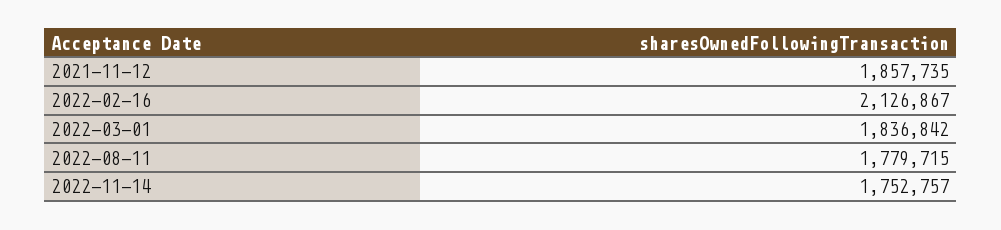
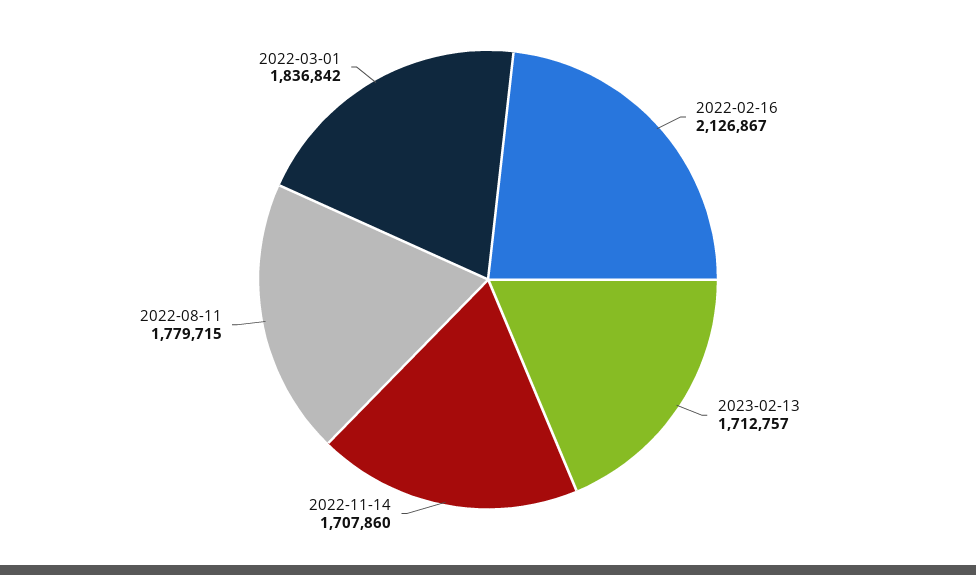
2021-11-12: 1857735 -> none
2022-11-14: 1752757 -> 1707860
2023-02-13: none -> 1712757

